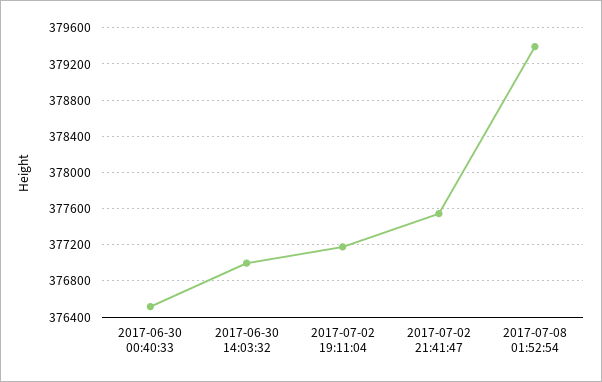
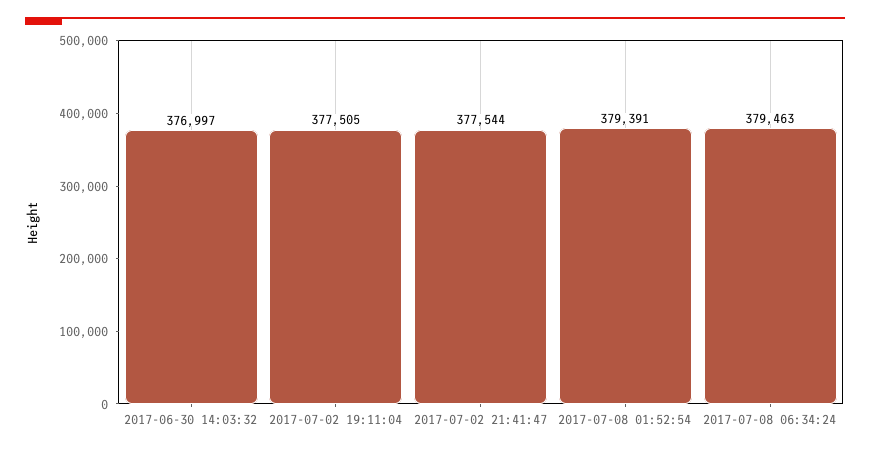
2017-06-30 00:40:33: 376500 -> none
2017-07-02 19:11:04: 377200 -> 377505
2017-07-08 06:34:24: none -> 379463

